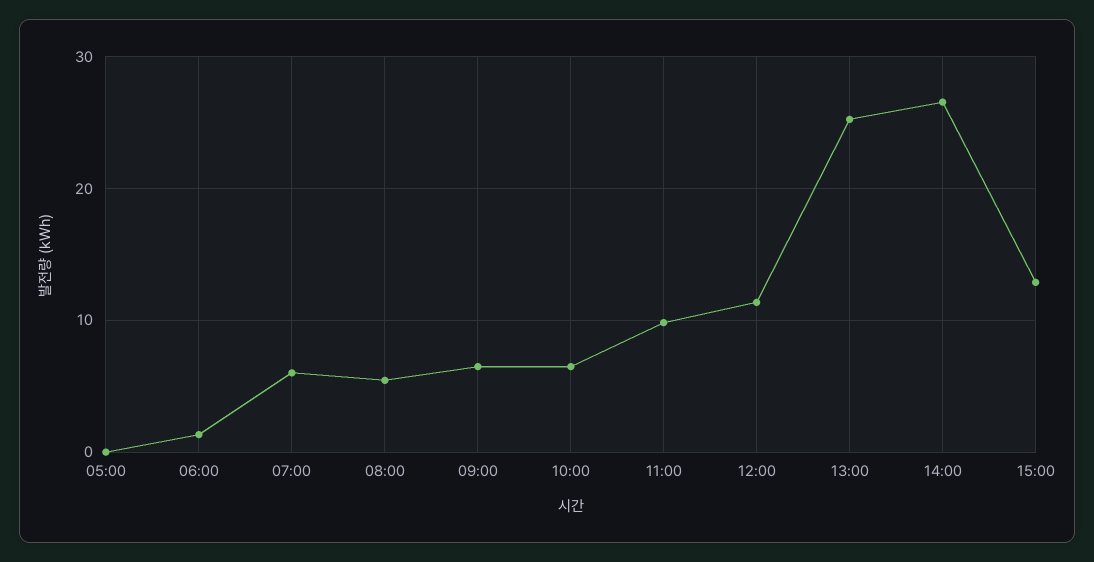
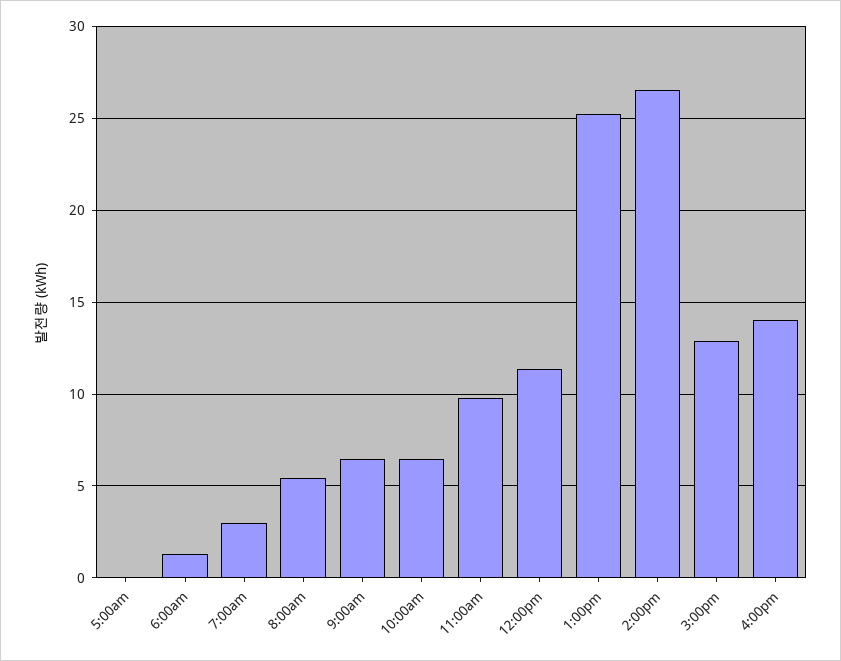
07:00: 6 -> 3
4:00pm: none -> 14

